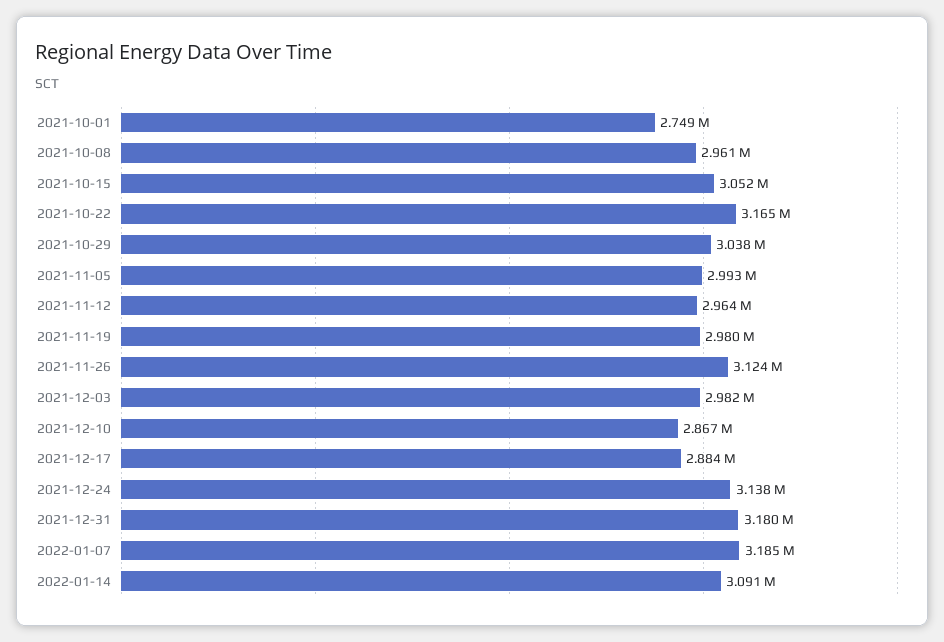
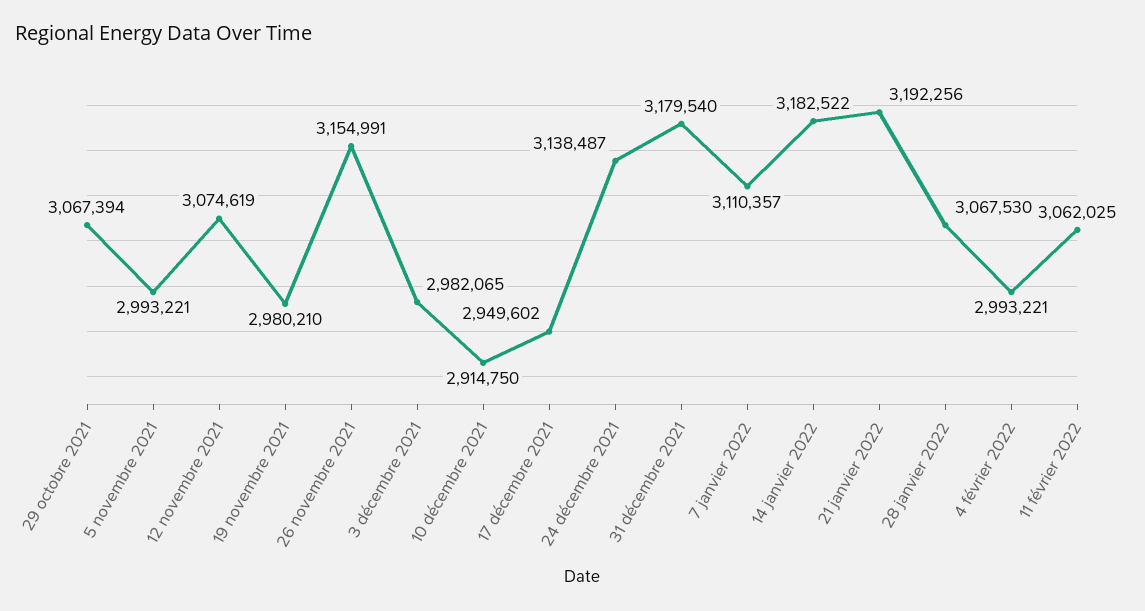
2021-10-01: 2749000 -> none
2021-10-08: 2961000 -> none
2021-10-15: 3052000 -> none
2021-10-22: 3165000 -> none
2021-10-29: 3038000 -> 3067394
2021-11-12: 2964000 -> 3074619
2021-11-26: 3124000 -> 3154991
2021-12-10: 2867000 -> 2914750
2021-12-17: 2884000 -> 2949602
2022-01-07: 3185000 -> 3110357
2022-01-14: 3091000 -> 3182522
21 janvier 2022: none -> 3192256
28 janvier 2022: none -> 3067530
4 février 2022: none -> 2993221
11 février 2022: none -> 3062025

